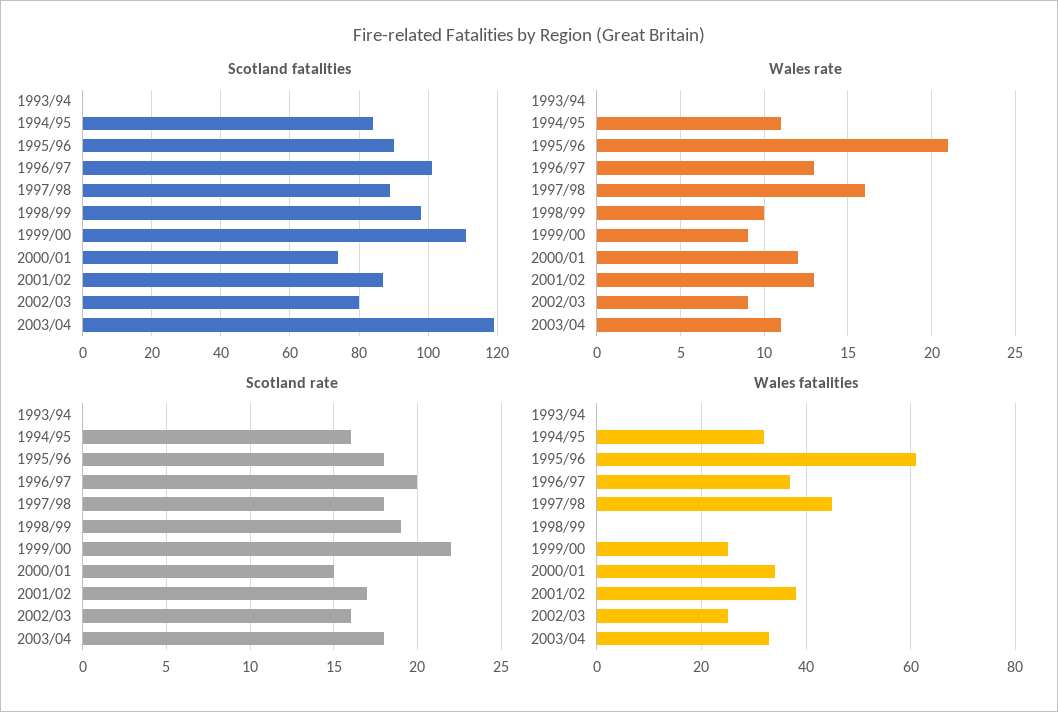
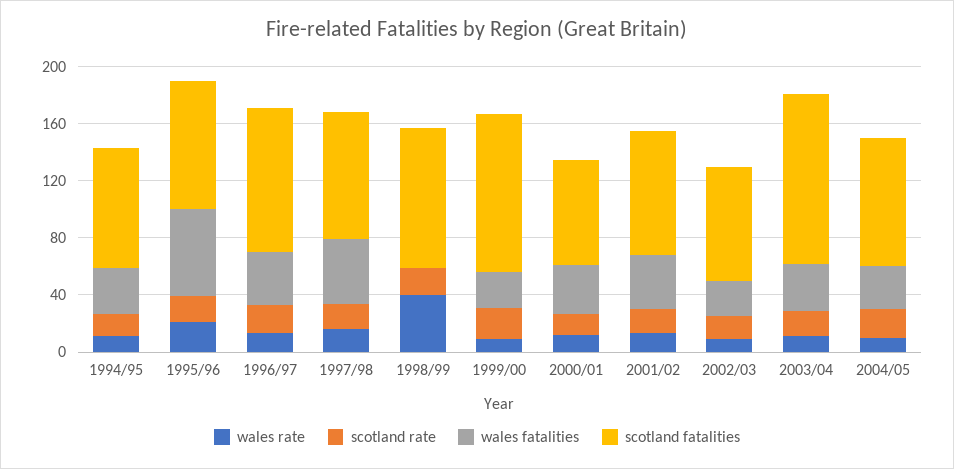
Scotland fatalities, 1993/94: 0 -> none
Wales rate, 1993/94: 0 -> none
Wales rate, 1998/99: 10 -> 40
Scotland rate, 1993/94: 0 -> none
Wales fatalities, 1993/94: 0 -> none
Wales rate, 2004/05: none -> 10
Scotland rate, 2004/05: none -> 20
Wales fatalities, 2004/05: none -> 30
Scotland fatalities, 2004/05: none -> 90

